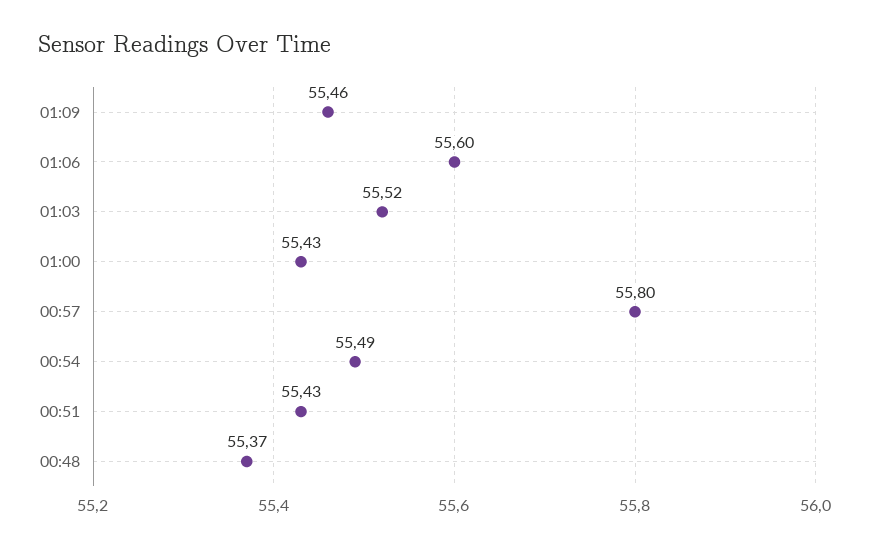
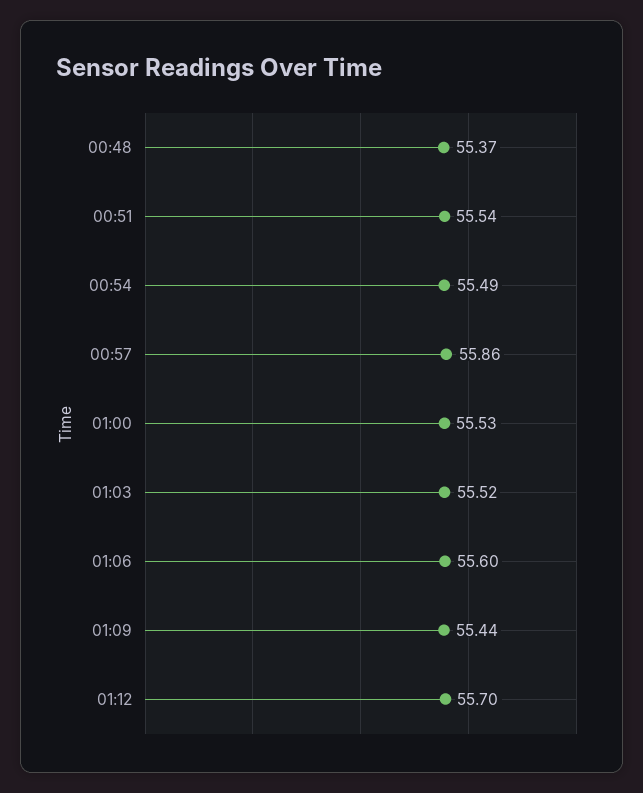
01:09: 55.46 -> 55.44
01:00: 55.43 -> 55.53
00:57: 55.8 -> 55.86
00:51: 55.43 -> 55.54
01:12: none -> 55.7

